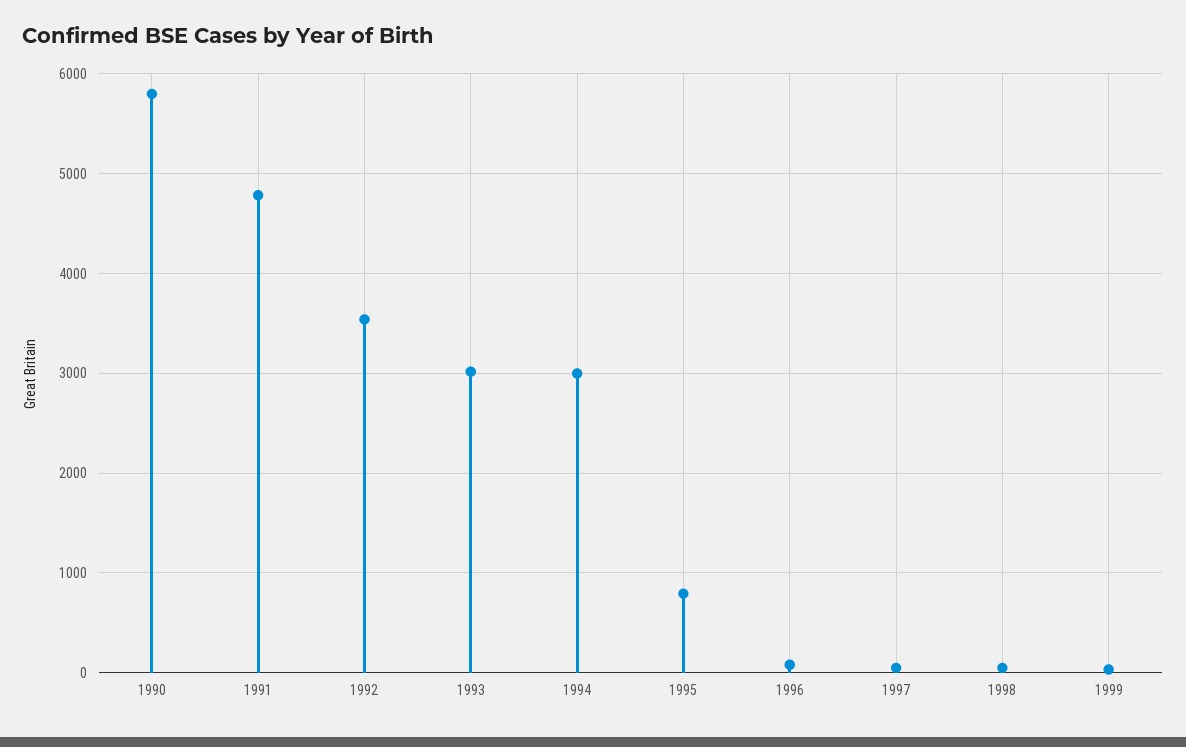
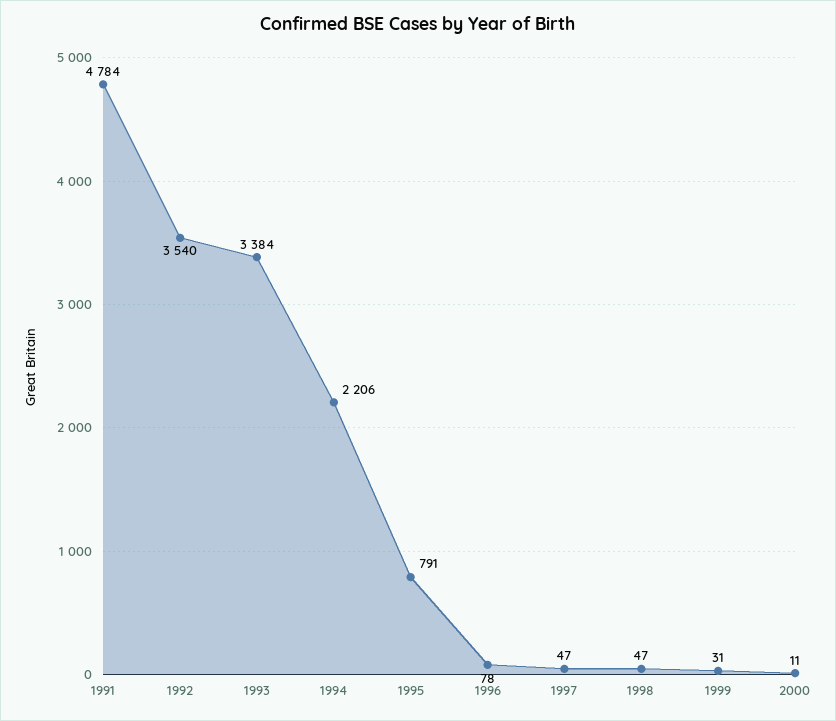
1990: 5800 -> none
1993: 3000 -> 3384
1994: 3000 -> 2206
2000: none -> 11

